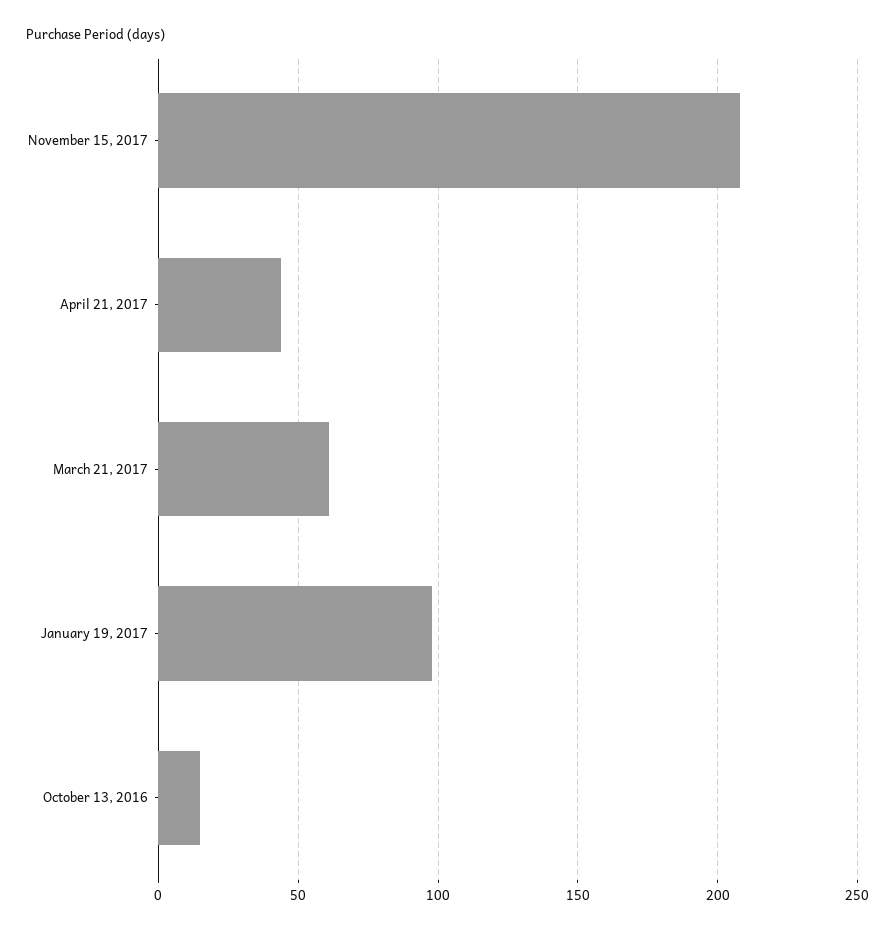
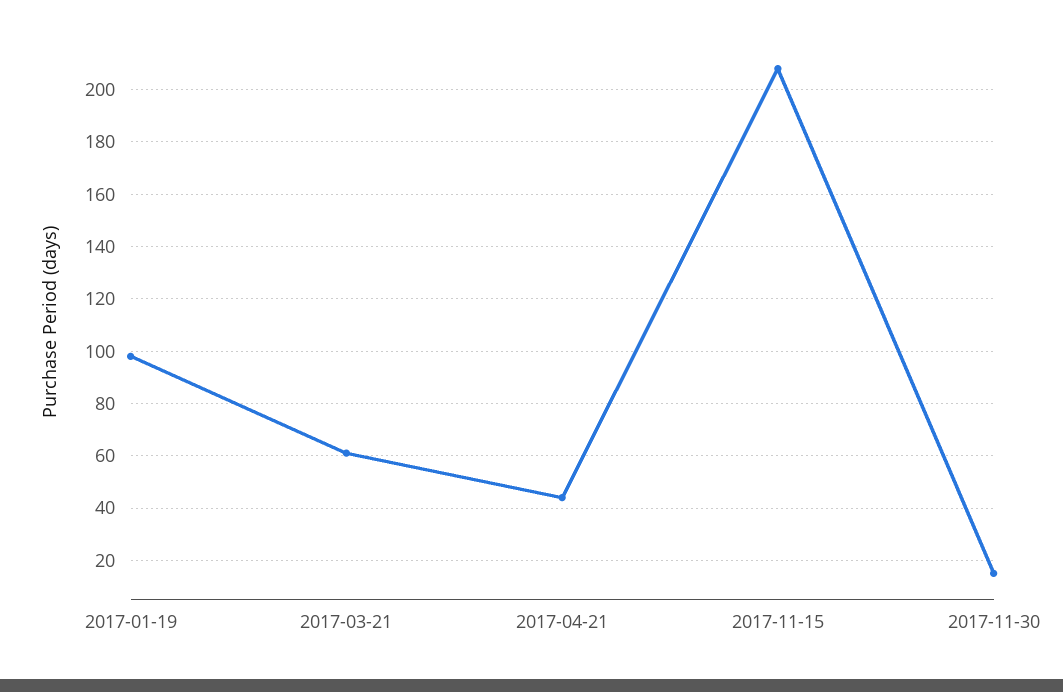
October 13, 2016: 15 -> none
2017-11-30: none -> 15

